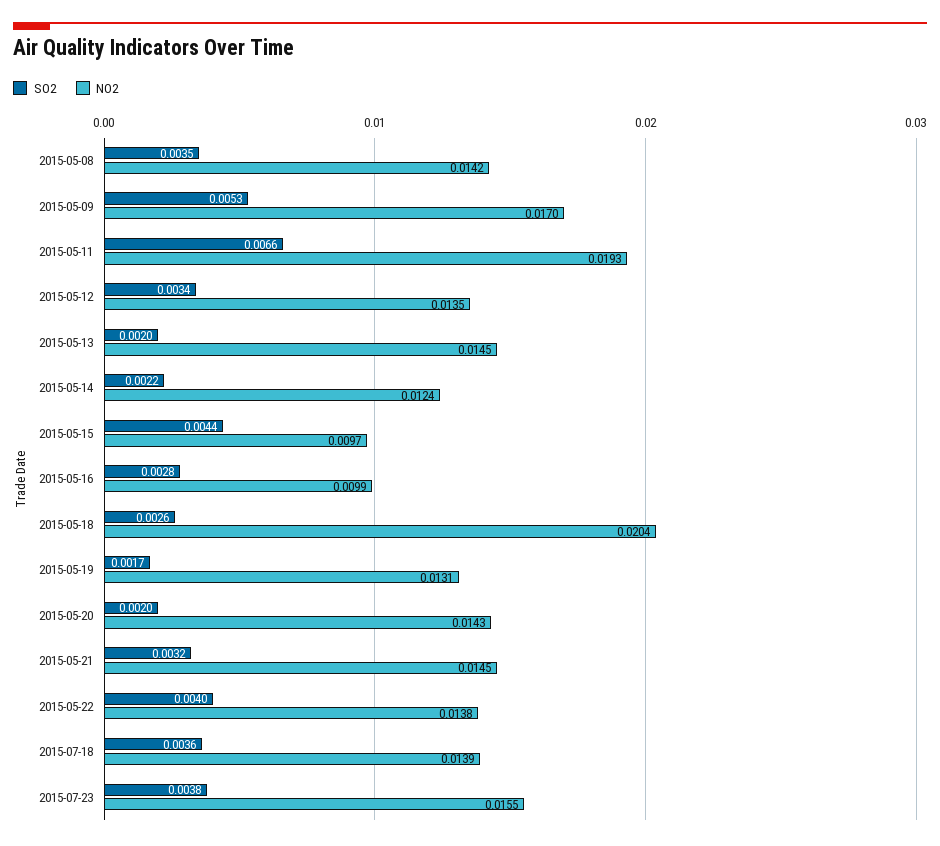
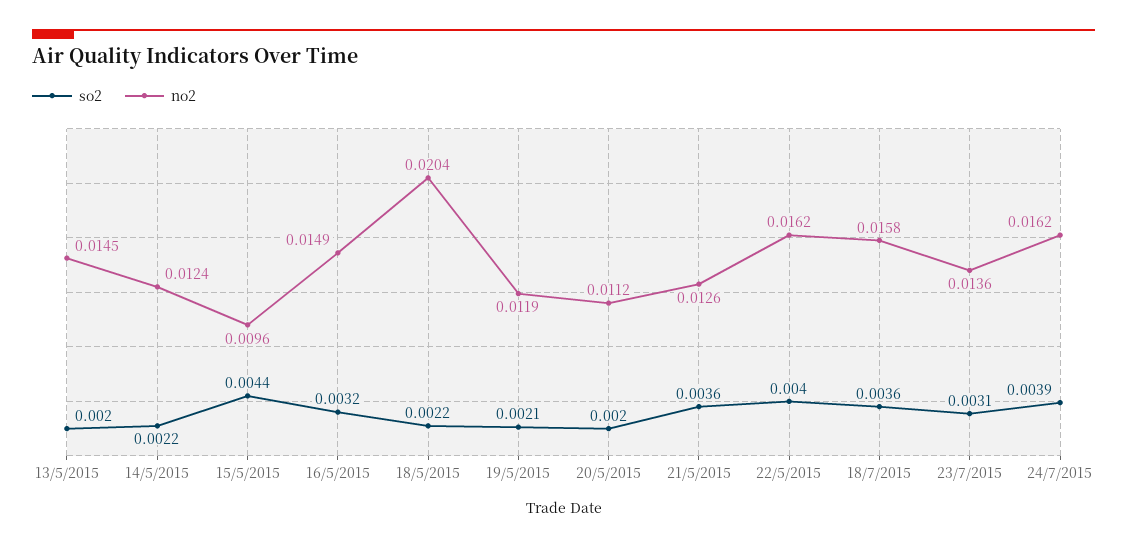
SO2, 2015-05-08: 0.0035 -> none
NO2, 2015-05-08: 0.0142 -> none
SO2, 2015-05-09: 0.0053 -> none
NO2, 2015-05-09: 0.017 -> none
SO2, 2015-05-11: 0.0066 -> none
NO2, 2015-05-11: 0.0193 -> none
SO2, 2015-05-12: 0.0034 -> none
NO2, 2015-05-12: 0.0135 -> none
NO2, 2015-05-15: 0.0097 -> 0.0096
SO2, 2015-05-16: 0.0028 -> 0.0032
NO2, 2015-05-16: 0.0099 -> 0.0149
SO2, 2015-05-18: 0.0026 -> 0.0022
SO2, 2015-05-19: 0.0017 -> 0.0021
NO2, 2015-05-19: 0.0131 -> 0.0119
NO2, 2015-05-20: 0.0143 -> 0.0112
SO2, 2015-05-21: 0.0032 -> 0.0036
NO2, 2015-05-21: 0.0145 -> 0.0126
NO2, 2015-05-22: 0.0138 -> 0.0162
NO2, 2015-07-18: 0.0139 -> 0.0158
SO2, 2015-07-23: 0.0038 -> 0.0031
NO2, 2015-07-23: 0.0155 -> 0.0136
SO2, 24/7/2015: none -> 0.0039
NO2, 24/7/2015: none -> 0.0162

